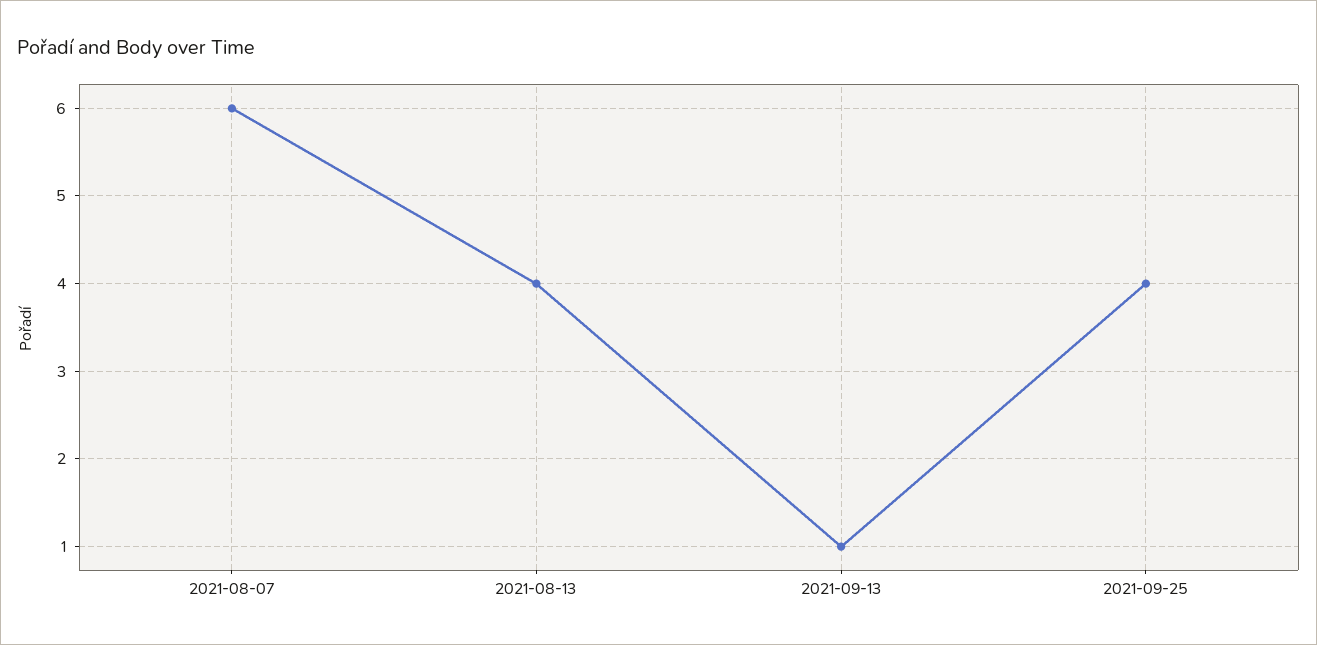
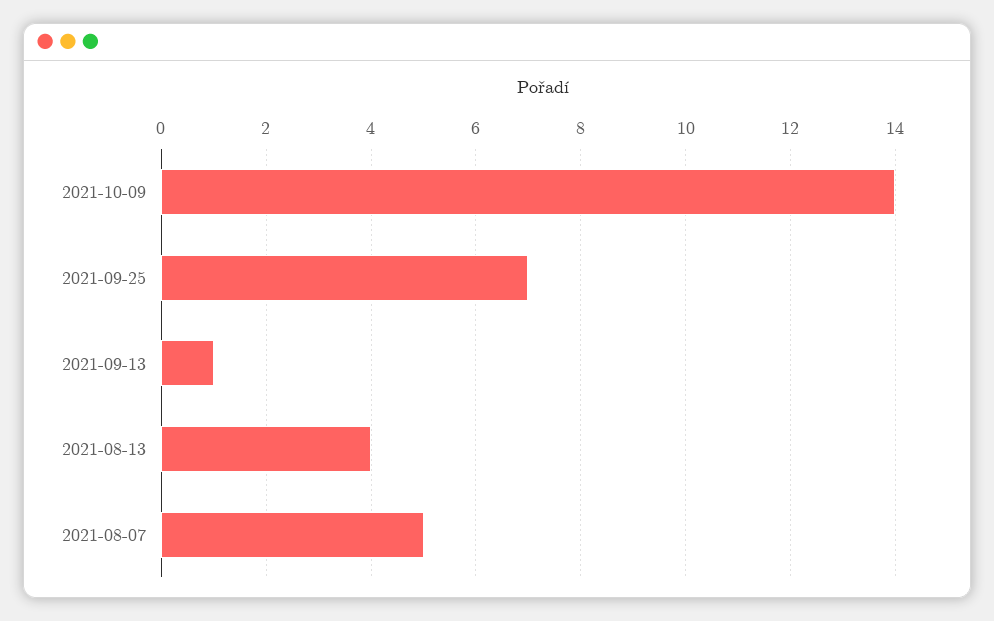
2021-08-07: 6 -> 5
2021-09-25: 4 -> 7
2021-10-09: none -> 14

